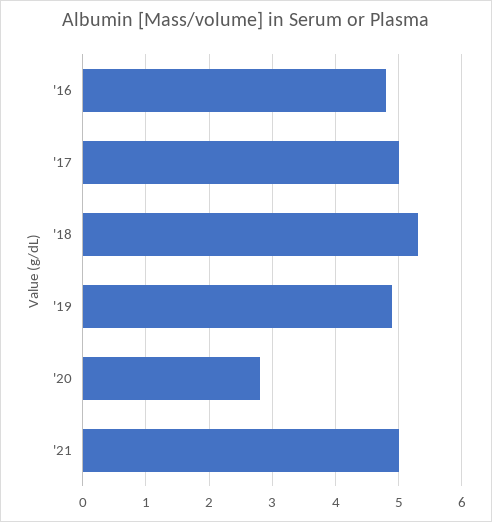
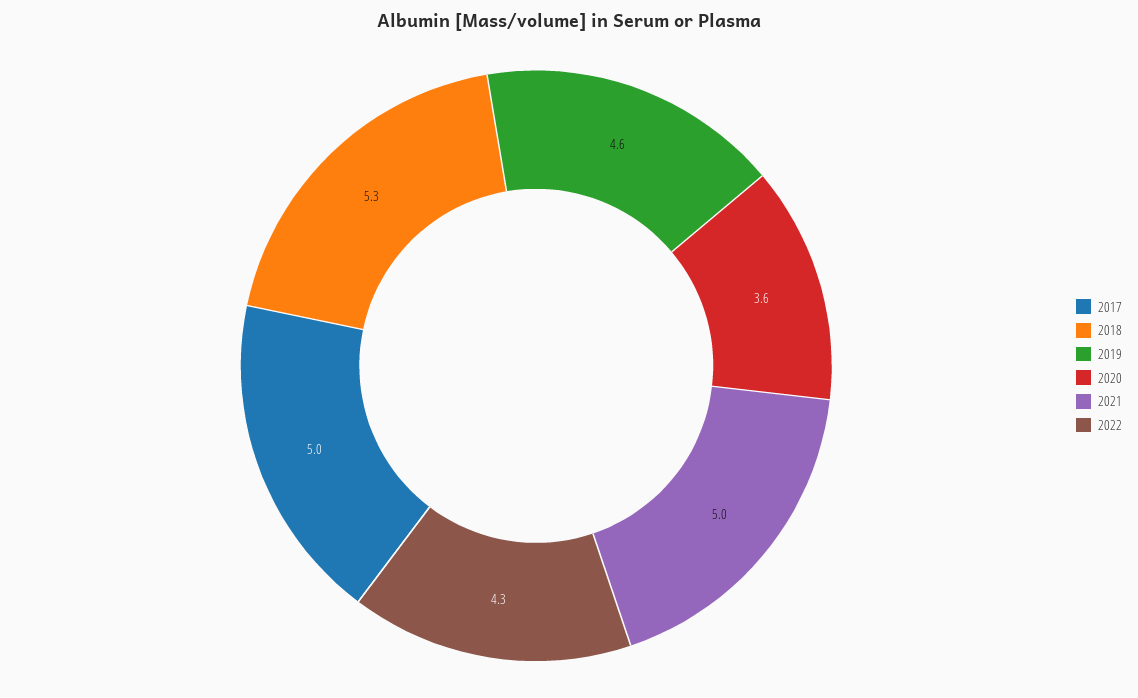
'16: 4.8 -> none
'19: 4.9 -> 4.6
'20: 2.8 -> 3.6
2022: none -> 4.3

